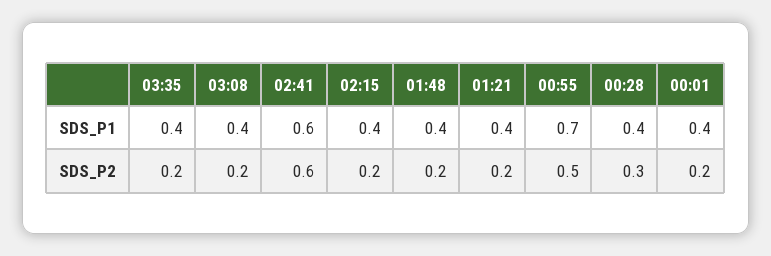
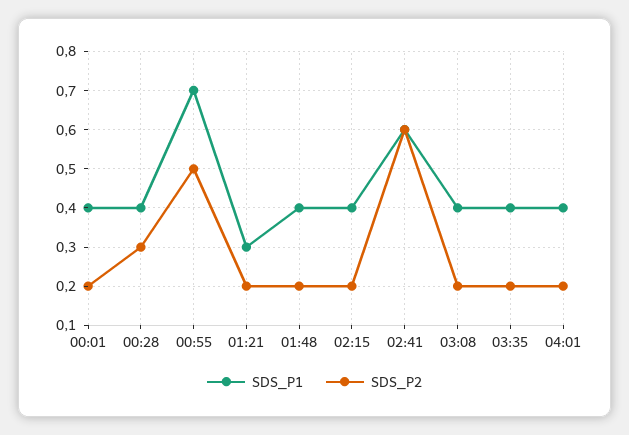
SDS_P1, 01:21: 0.4 -> 0.3
SDS_P1, 04:01: none -> 0.4
SDS_P2, 04:01: none -> 0.2

